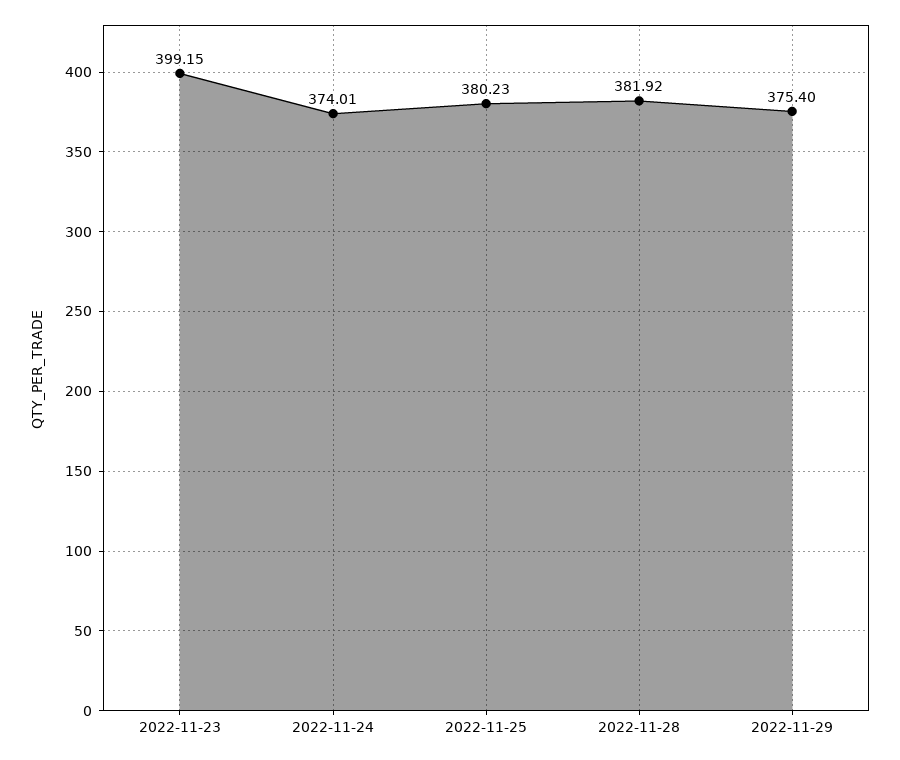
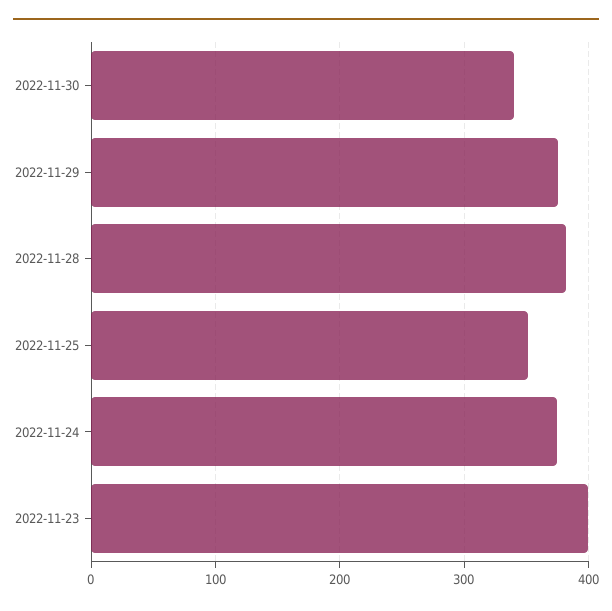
2022-11-25: 380.23 -> 350
2022-11-30: none -> 340

